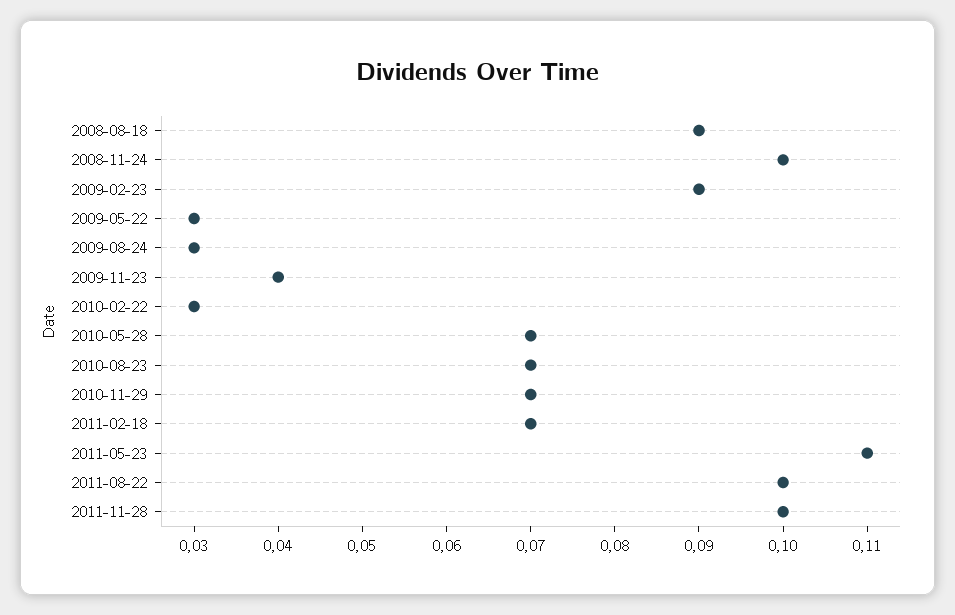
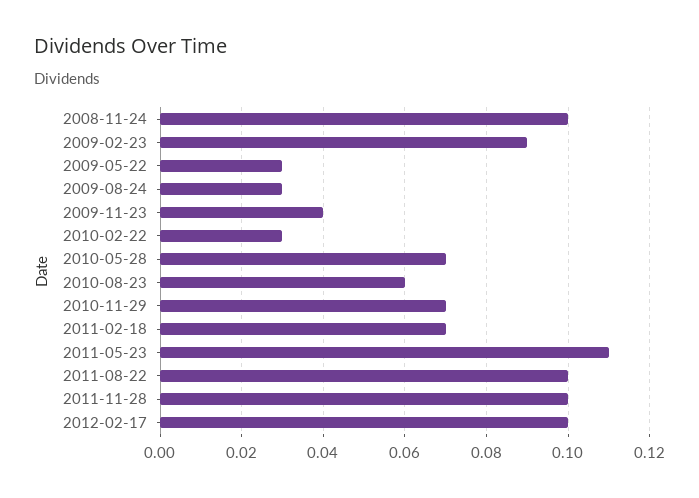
2008-08-18: 0.09 -> none
2010-08-23: 0.07 -> 0.06
2012-02-17: none -> 0.1

